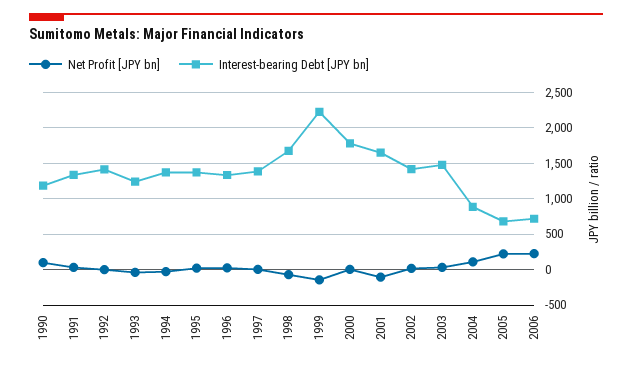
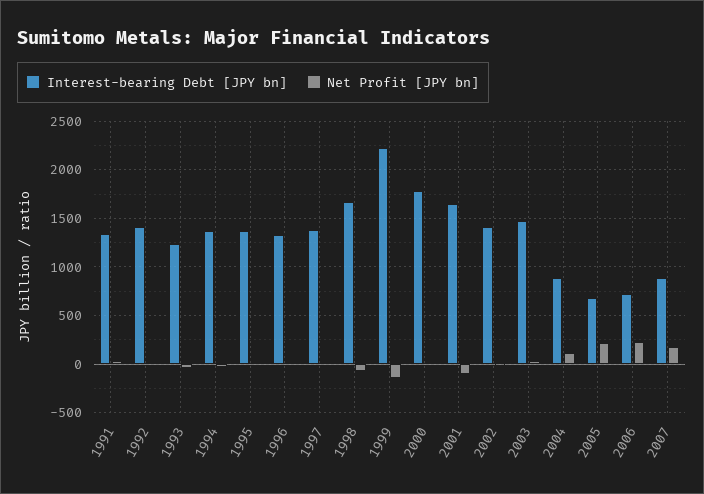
Net Profit [JPY bn], 1990: 100 -> none
Interest-bearing Debt [JPY bn], 1990: 1200 -> none
Interest-bearing Debt [JPY bn], 2007: none -> 900
Net Profit [JPY bn], 2007: none -> 200

